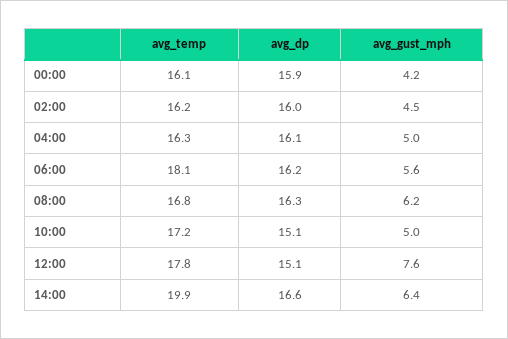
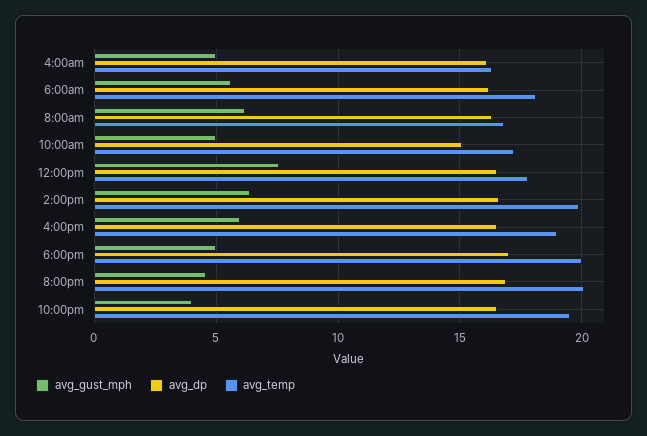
avg_temp, 00:00: 16.1 -> none
avg_dp, 00:00: 15.9 -> none
avg_gust_mph, 00:00: 4.2 -> none
avg_temp, 02:00: 16.2 -> none
avg_dp, 02:00: 16 -> none
avg_gust_mph, 02:00: 4.5 -> none
avg_dp, 12:00: 15.1 -> 16.5
avg_gust_mph, 4:00pm: none -> 6
avg_dp, 4:00pm: none -> 16.5
avg_temp, 4:00pm: none -> 19
avg_gust_mph, 6:00pm: none -> 5
avg_dp, 6:00pm: none -> 17
avg_temp, 6:00pm: none -> 20
avg_gust_mph, 8:00pm: none -> 4.5
avg_dp, 8:00pm: none -> 17
avg_temp, 8:00pm: none -> 20
avg_gust_mph, 10:00pm: none -> 4
avg_dp, 10:00pm: none -> 16.5
avg_temp, 10:00pm: none -> 19.5

